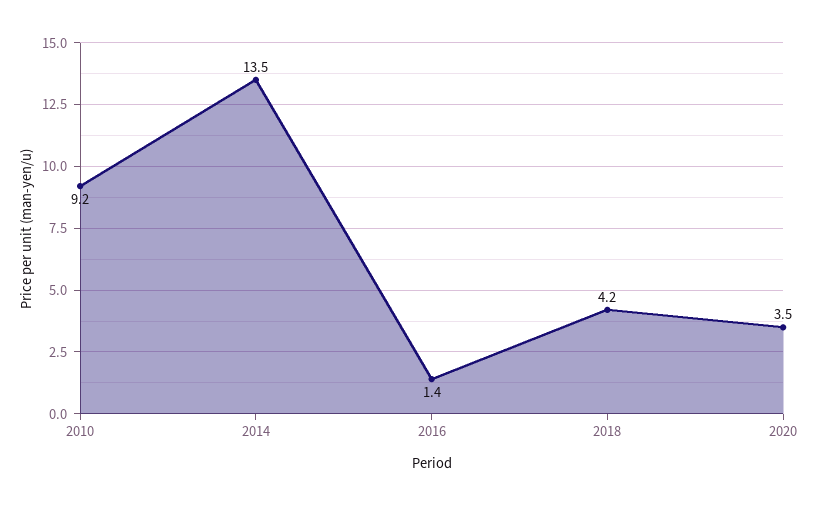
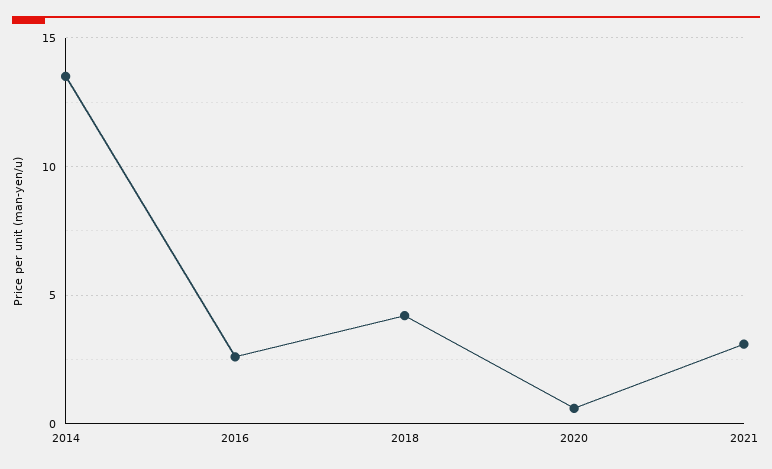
2010: 9.2 -> none
2016: 1.4 -> 2.5
2020: 3.5 -> 0.5
2021: none -> 3

